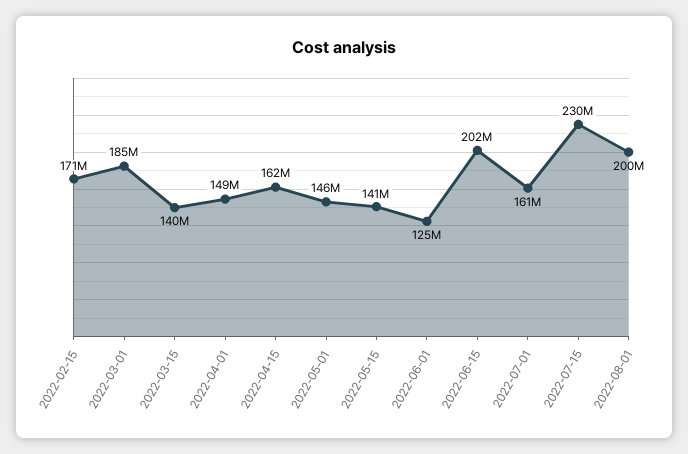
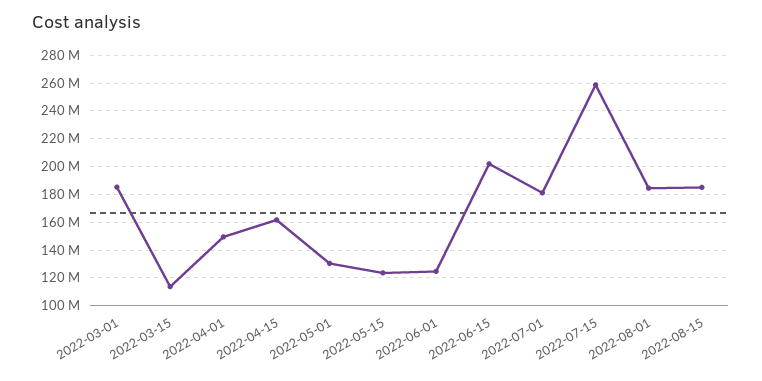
2022-02-15: 171000000 -> none
2022-03-15: 140000000 -> 115000000
2022-05-01: 146000000 -> 130000000
2022-05-15: 141000000 -> 125000000
2022-07-01: 161000000 -> 180000000
2022-07-15: 230000000 -> 260000000
2022-08-01: 200000000 -> 185000000
2022-08-15: none -> 185000000

